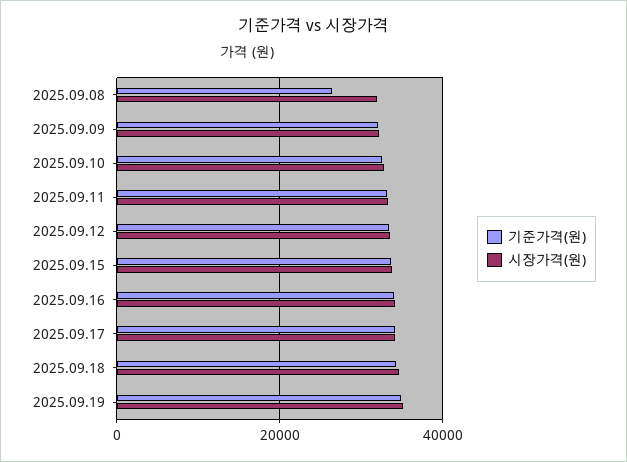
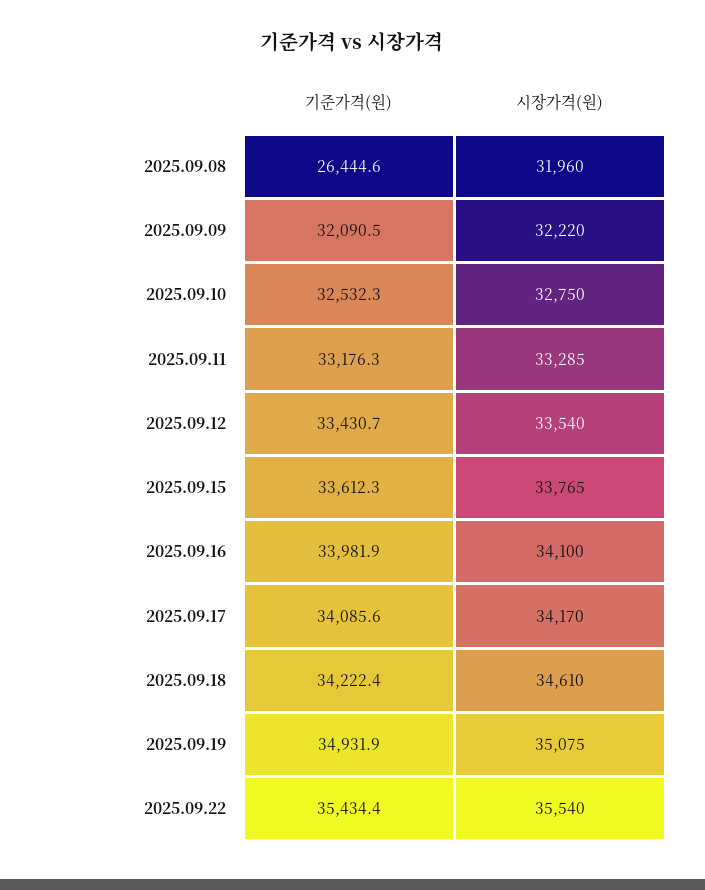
기준가격(원), 2025.09.22: none -> 35434.4
시장가격(원), 2025.09.22: none -> 35540

